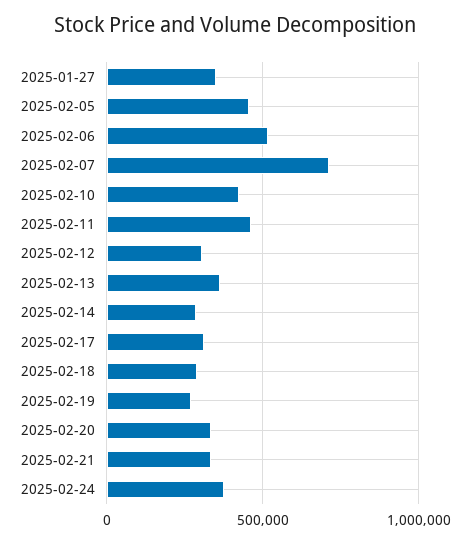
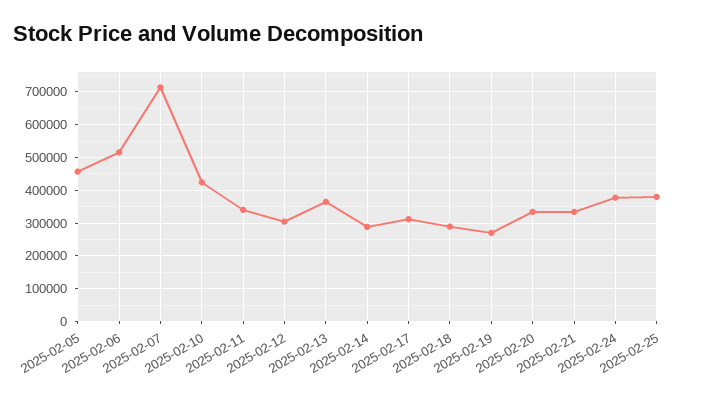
2025-01-27: 350000 -> none
2025-02-11: 450000 -> 340000
2025-02-25: none -> 380000

